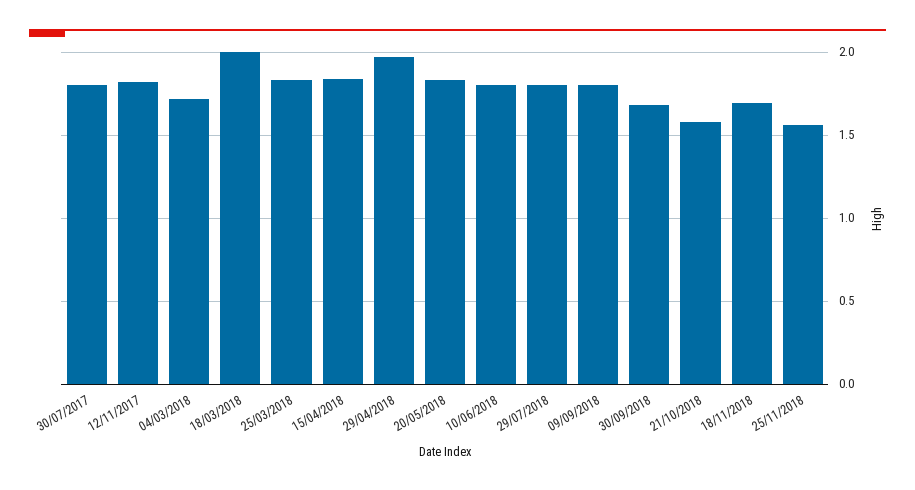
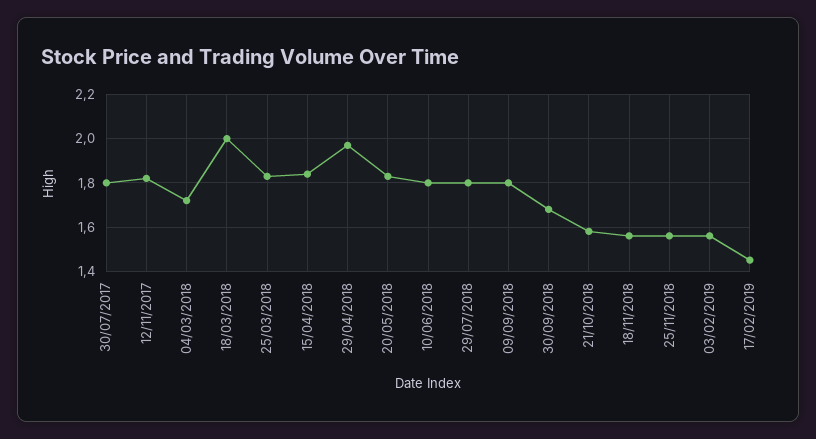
18/11/2018: 1.7 -> 1.55
03/02/2019: none -> 1.55
17/02/2019: none -> 1.45

